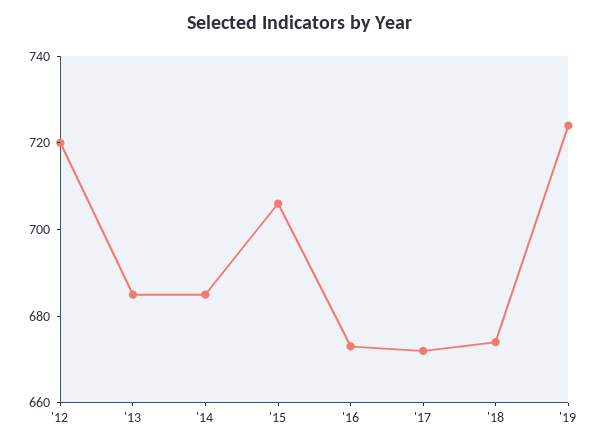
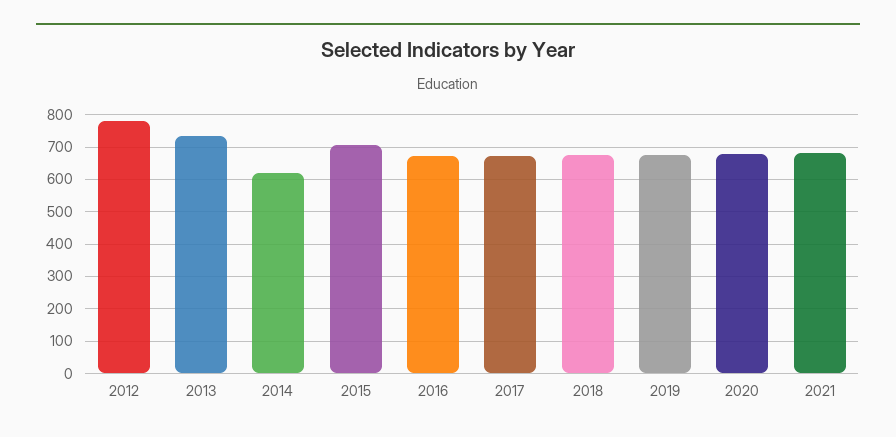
'12: 720 -> 780
'13: 685 -> 740
'14: 685 -> 620
'19: 725 -> 680
2020: none -> 680
2021: none -> 680

